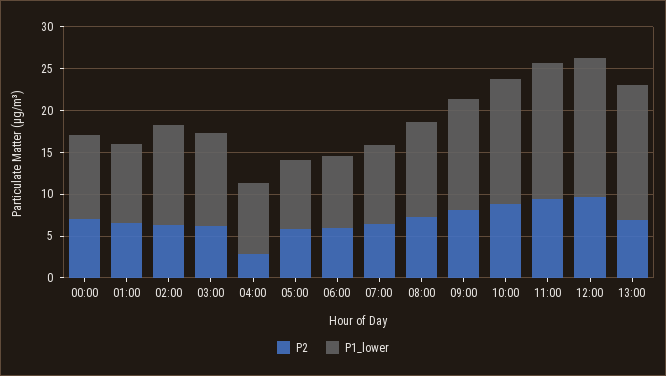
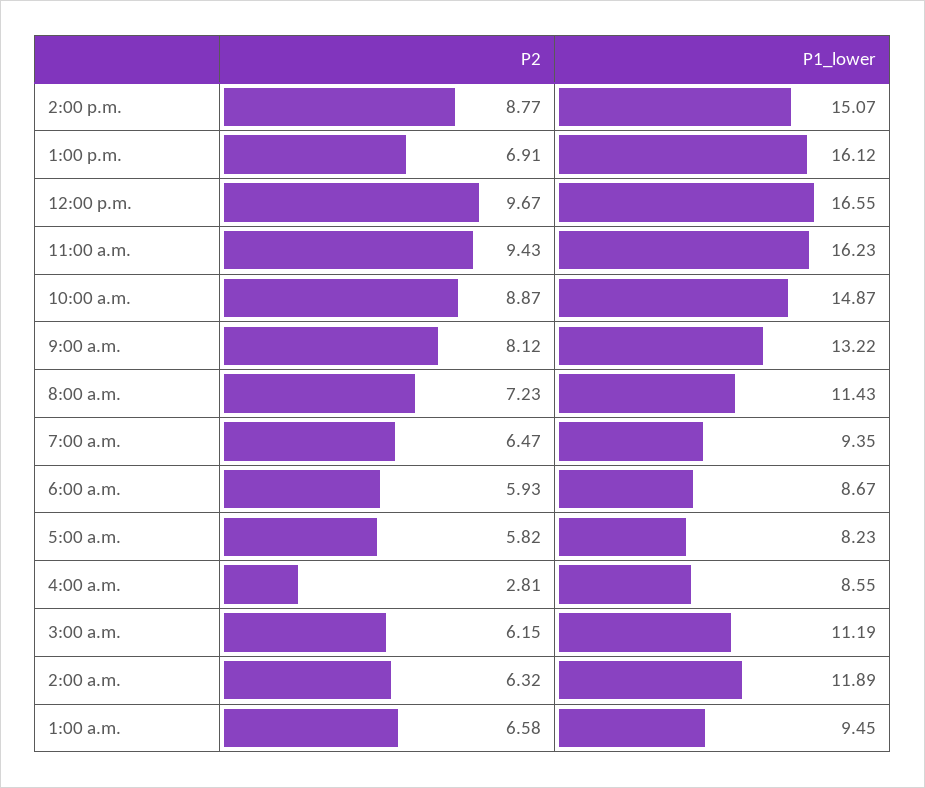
P2, 00:00: 7 -> none
P1_lower, 00:00: 10 -> none
P2, 2:00 p.m.: none -> 8.77
P1_lower, 2:00 p.m.: none -> 15.07

